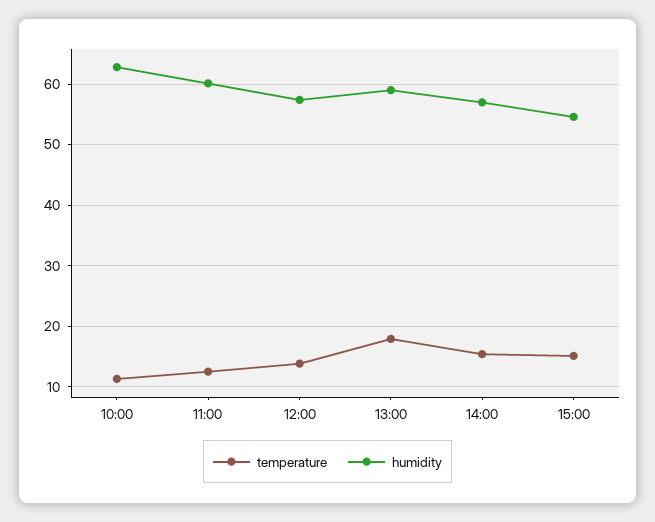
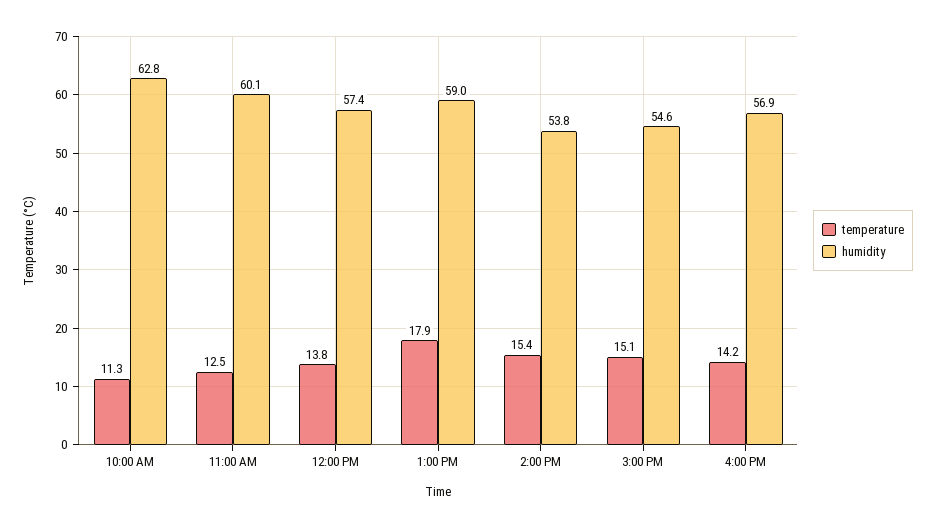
humidity, 14:00: 57 -> 53.8
temperature, 4:00 PM: none -> 14.2
humidity, 4:00 PM: none -> 56.9

